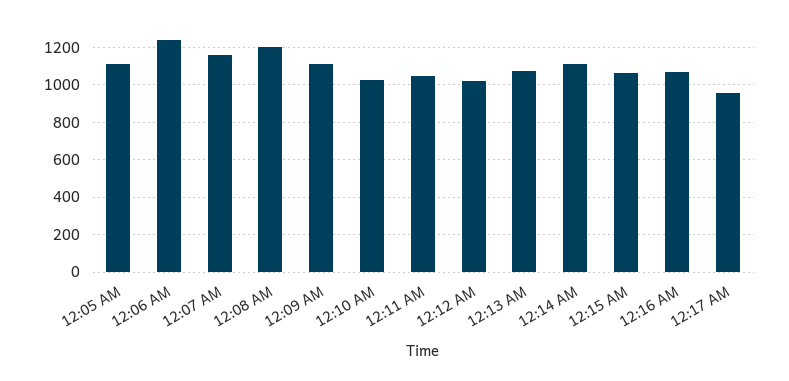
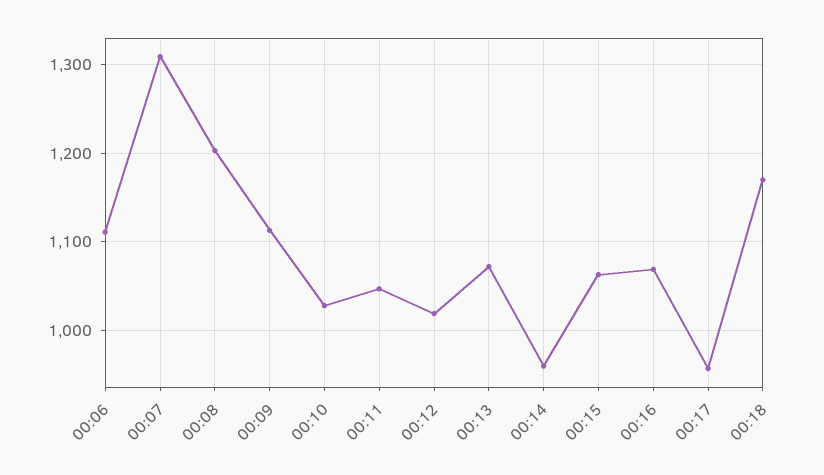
12:05 AM: 1100 -> none
12:06 AM: 1250 -> 1110
12:07 AM: 1150 -> 1310
12:14 AM: 1100 -> 960
00:18: none -> 1170

